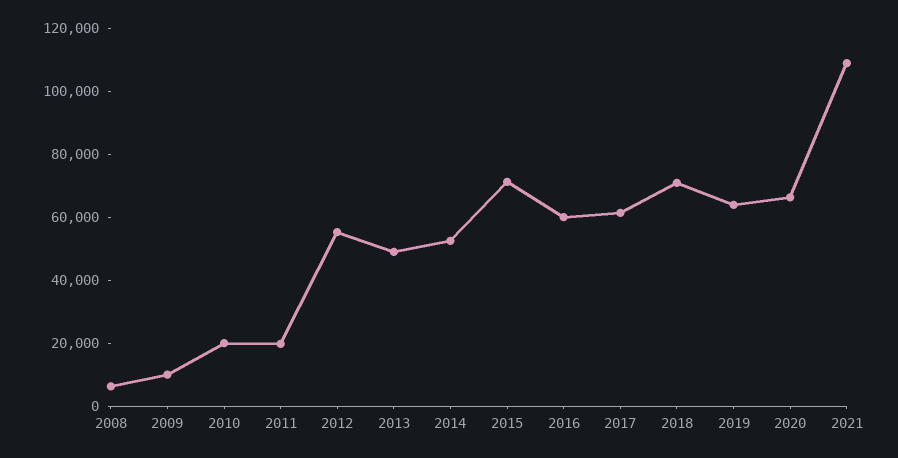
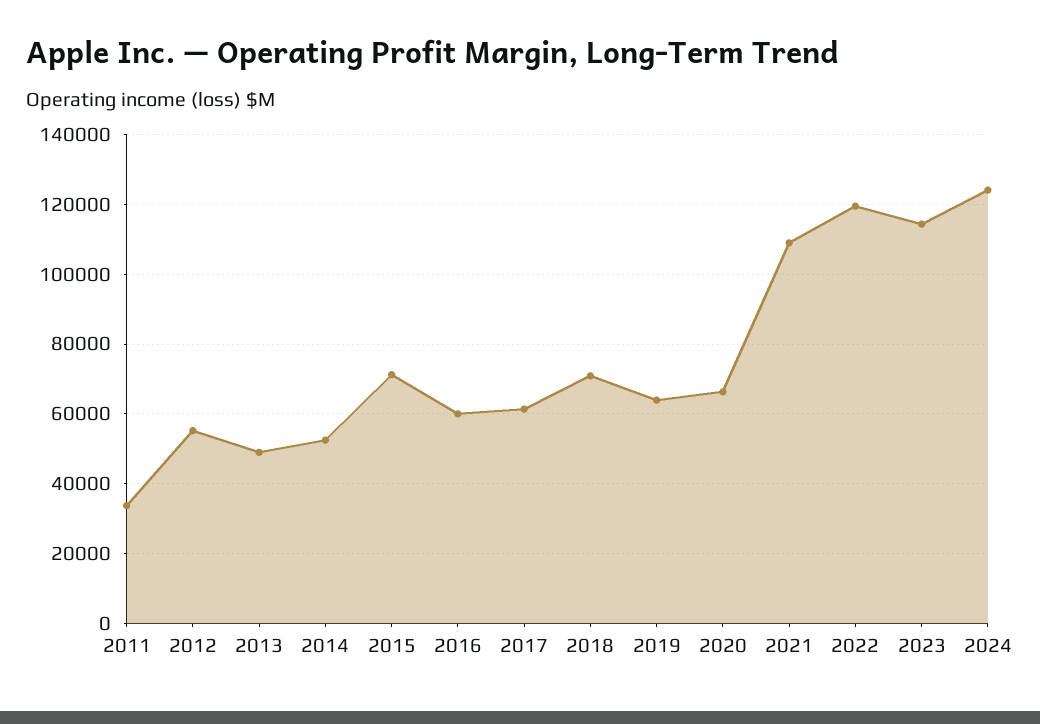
2008: 5000 -> none
2009: 10000 -> none
2010: 20000 -> none
2011: 20000 -> 34000
2022: none -> 120000
2023: none -> 114000
2024: none -> 124000

